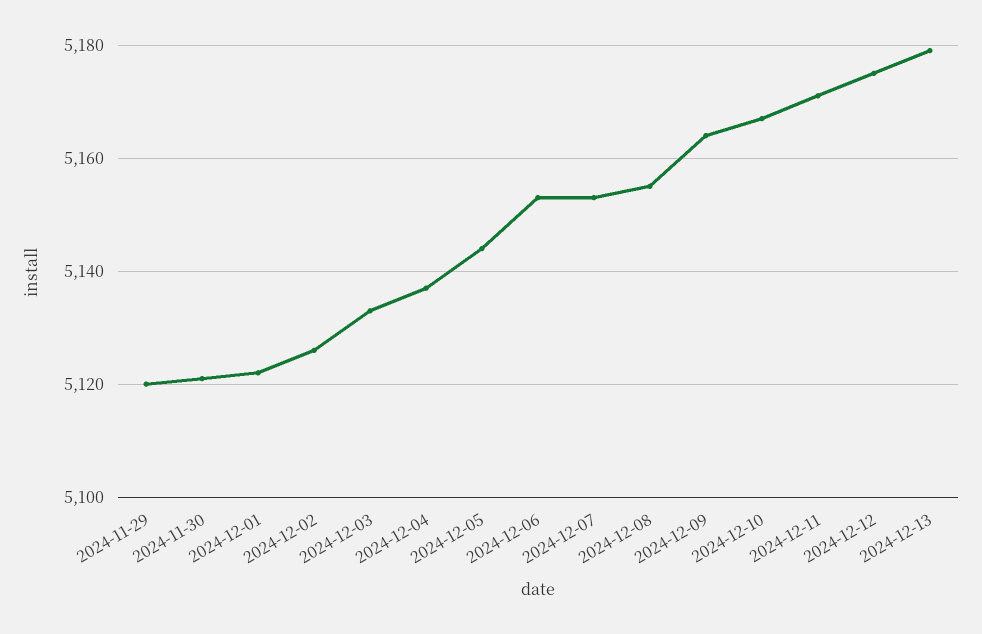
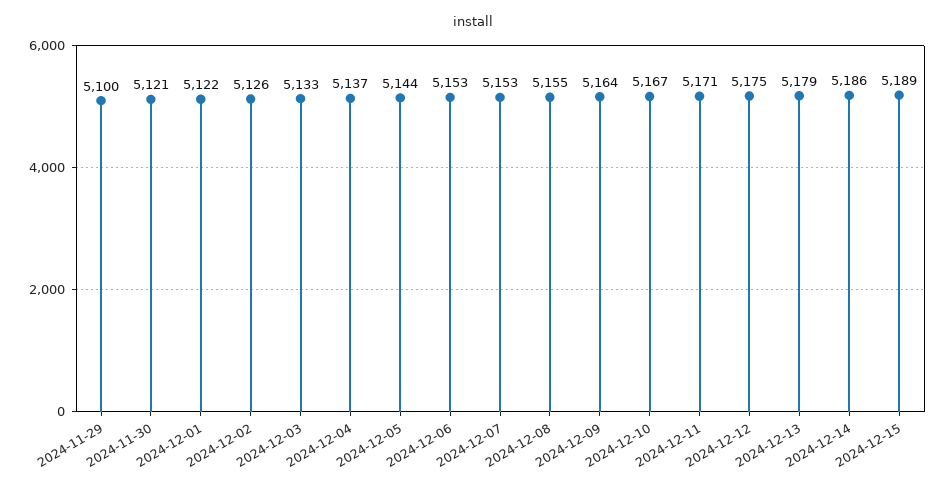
2024-11-29: 5120 -> 5100
2024-12-14: none -> 5186
2024-12-15: none -> 5189

